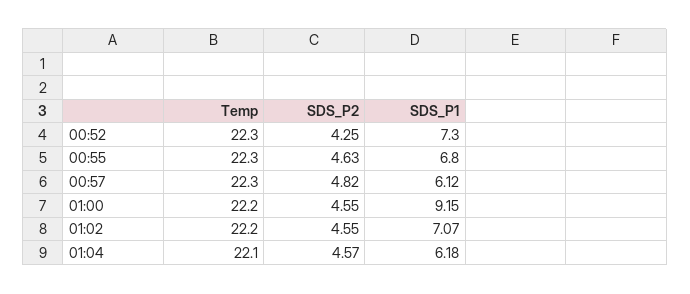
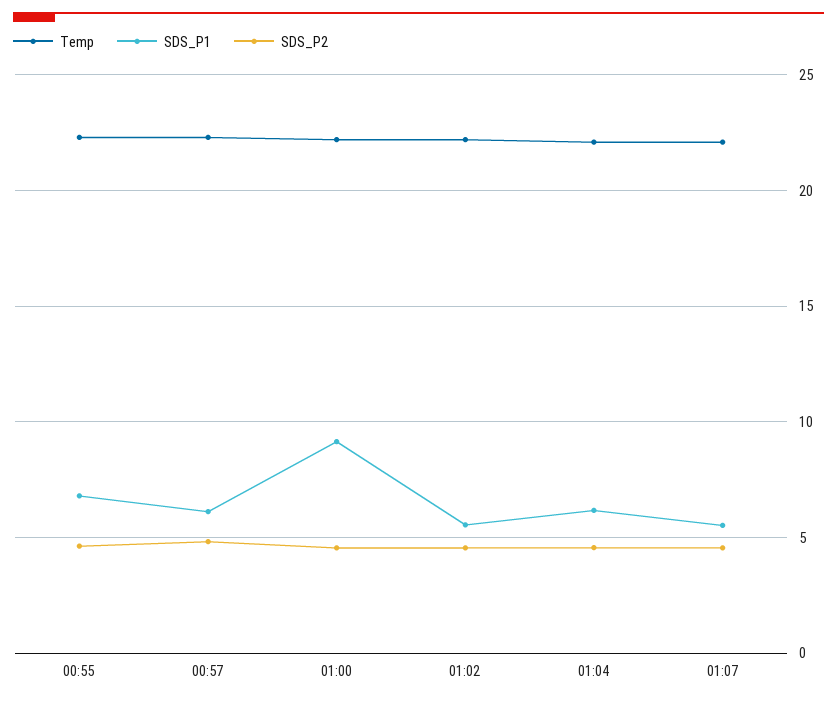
Temp, 00:52: 22.3 -> none
SDS_P2, 00:52: 4.25 -> none
SDS_P1, 00:52: 7.3 -> none
SDS_P1, 01:02: 7.07 -> 5.5
Temp, 01:07: none -> 22
SDS_P1, 01:07: none -> 5.5
SDS_P2, 01:07: none -> 4.5

